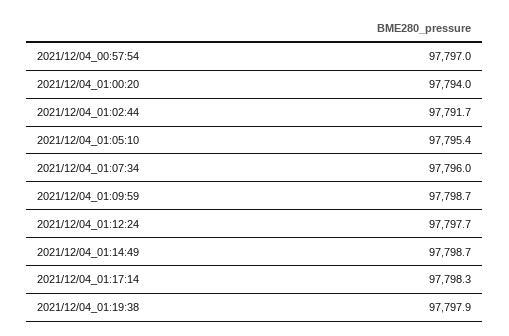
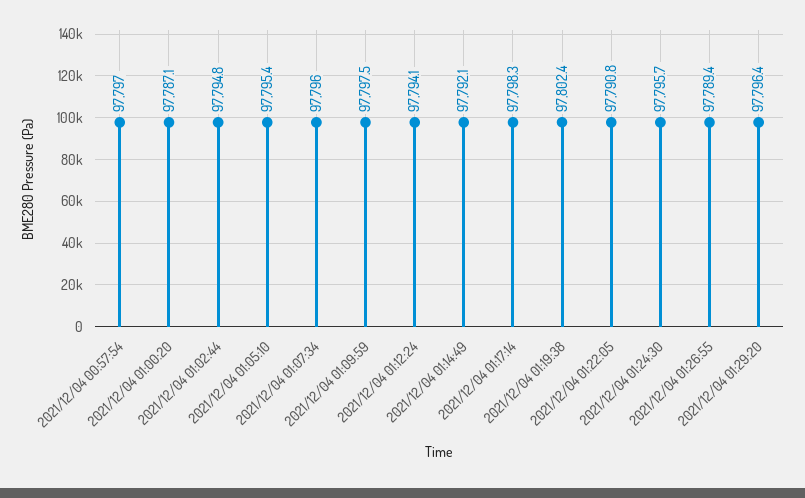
2021/12/04_01:00:20: 97794 -> 97787.1
2021/12/04_01:02:44: 97791.7 -> 97794.8
2021/12/04_01:09:59: 97798.7 -> 97797.5
2021/12/04_01:12:24: 97797.7 -> 97794.1
2021/12/04_01:14:49: 97798.7 -> 97792.1
2021/12/04_01:19:38: 97797.9 -> 97802.4
2021/12/04 01:22:05: none -> 97790.8
2021/12/04 01:24:30: none -> 97795.7
2021/12/04 01:26:55: none -> 97789.4
2021/12/04 01:29:20: none -> 97796.4

